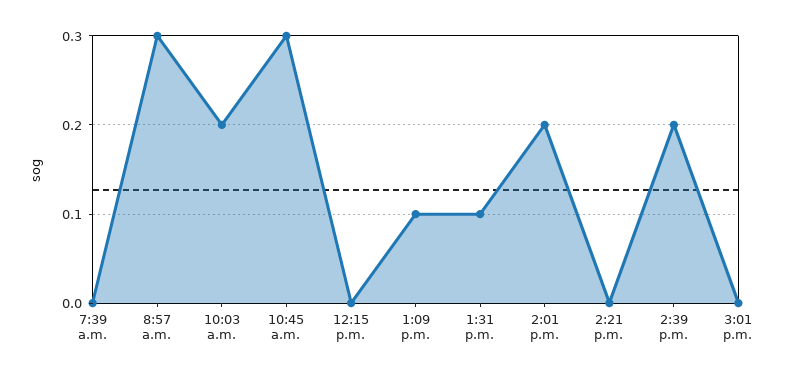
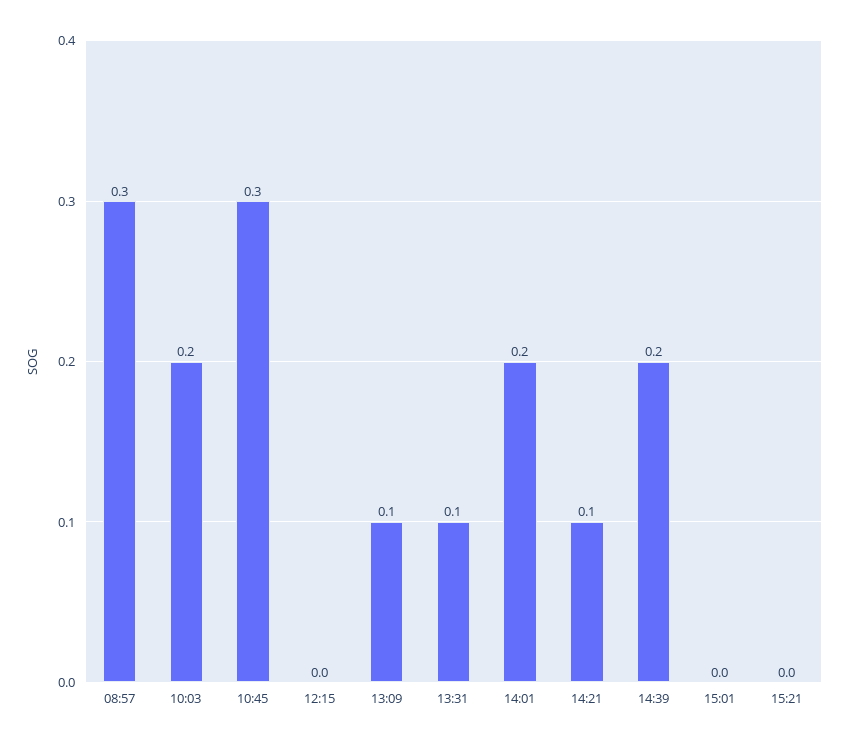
7:39 a.m.: 0 -> none
2:21 p.m.: 0 -> 0.1
15:21: none -> 0

